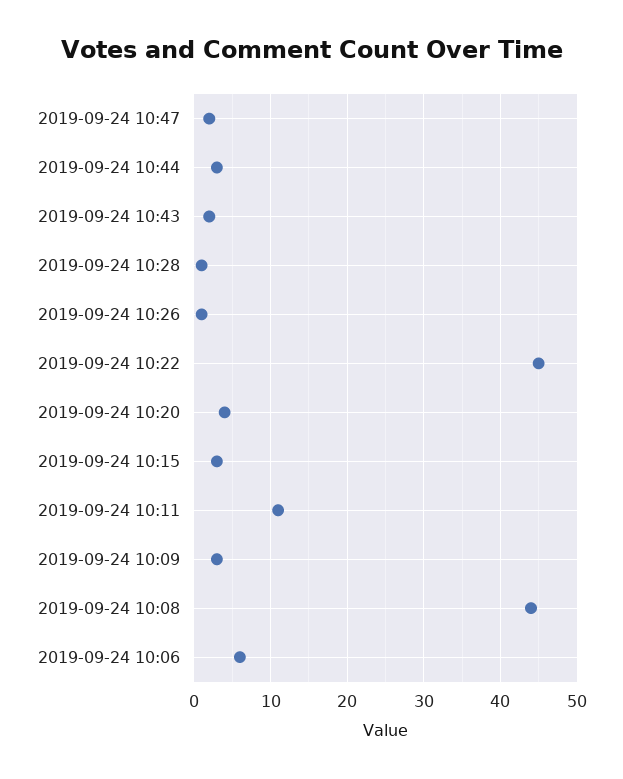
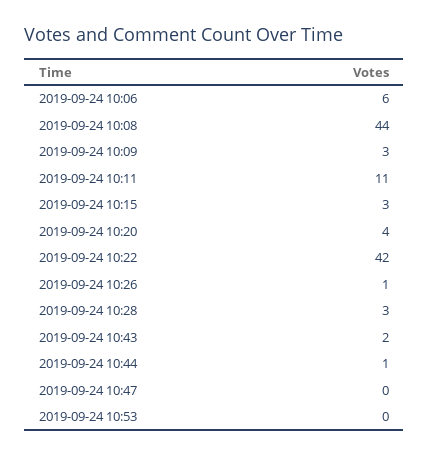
2019-09-24 10:47: 2 -> 0
2019-09-24 10:44: 3 -> 1
2019-09-24 10:28: 1 -> 3
2019-09-24 10:22: 45 -> 42
2019-09-24 10:53: none -> 0

